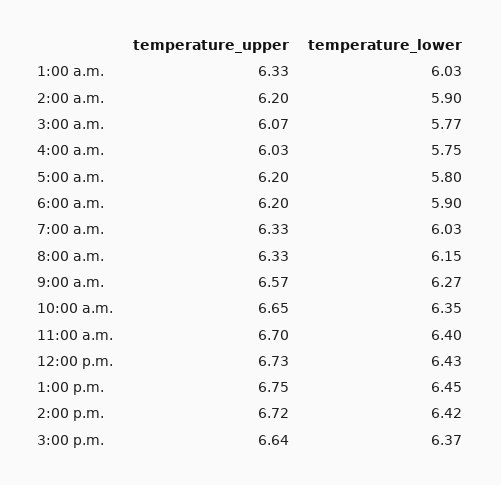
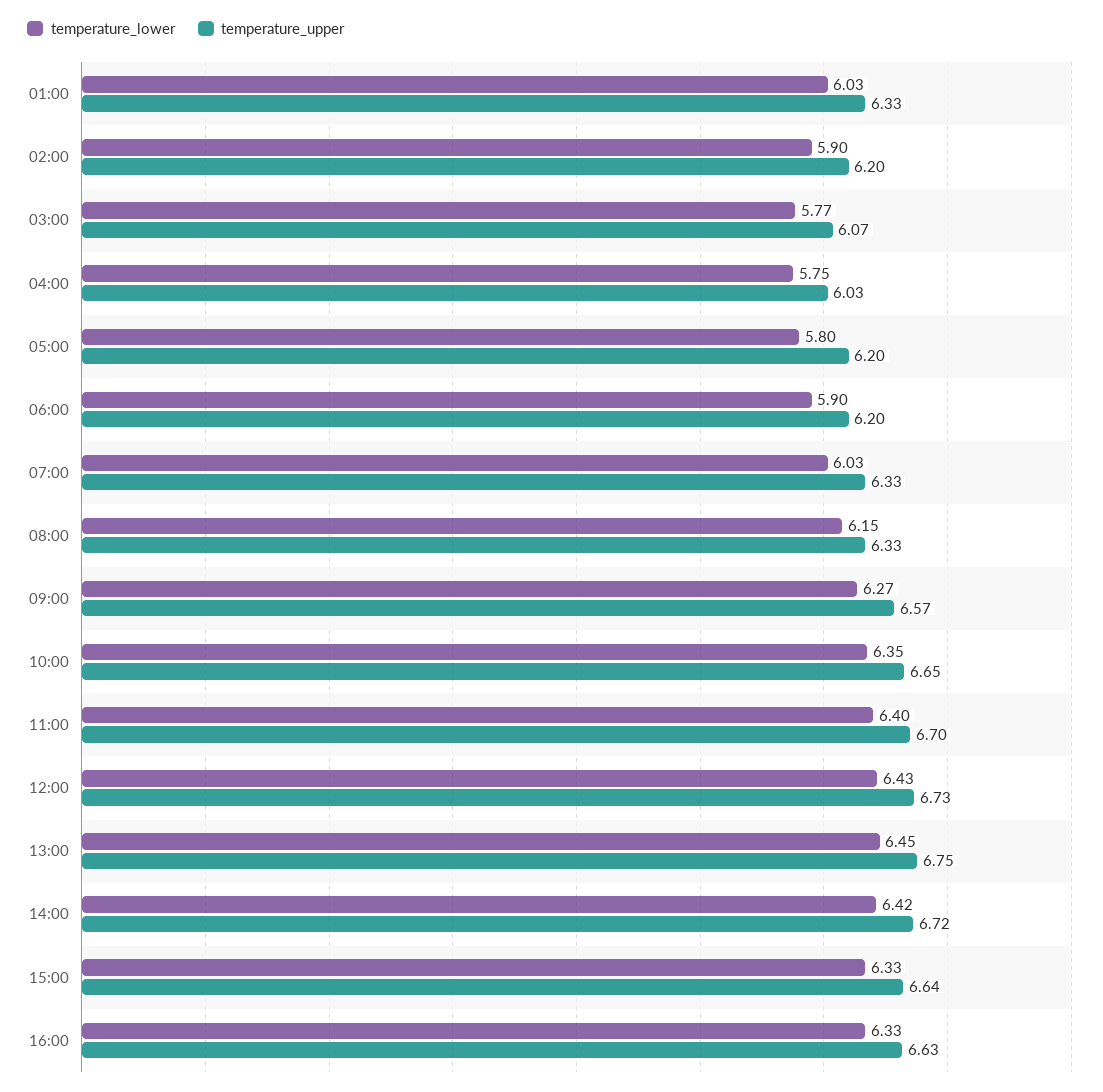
temperature_lower, 3:00 p.m.: 6.37 -> 6.33
temperature_lower, 16:00: none -> 6.33
temperature_upper, 16:00: none -> 6.63

